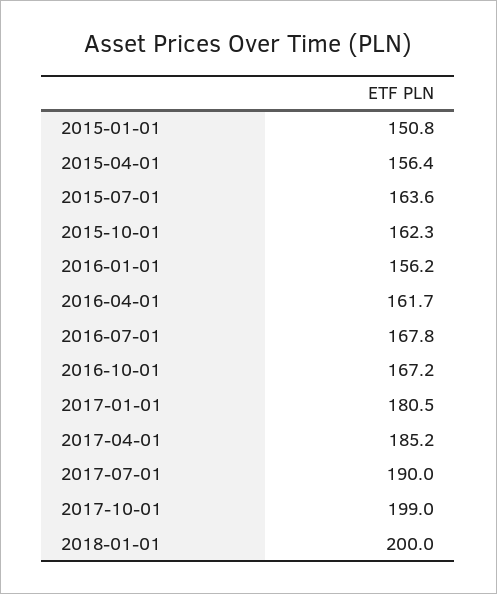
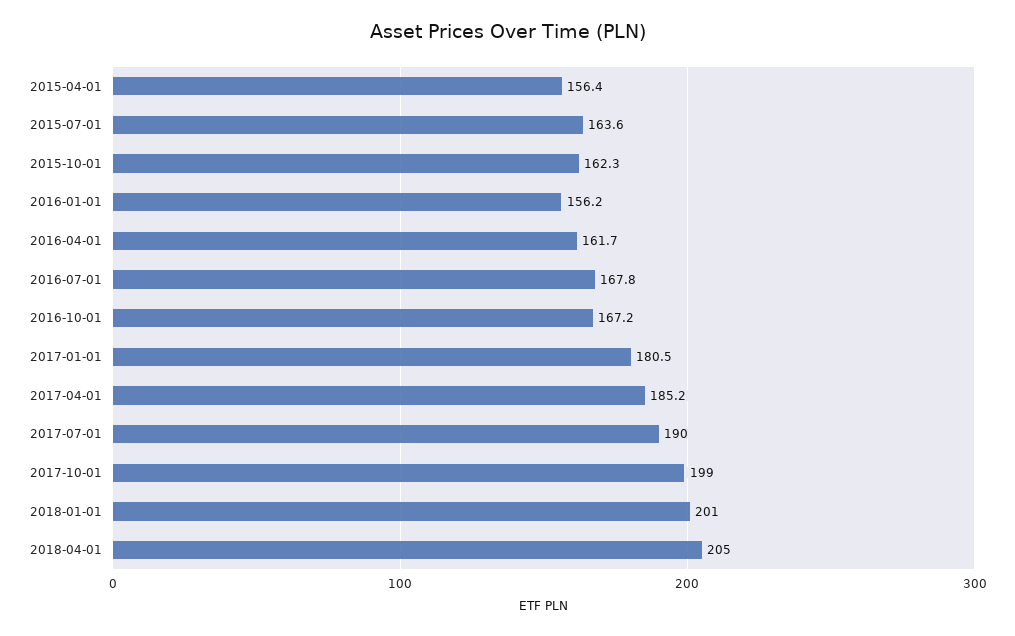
2015-01-01: 150.8 -> none
2018-01-01: 200 -> 201
2018-04-01: none -> 205

